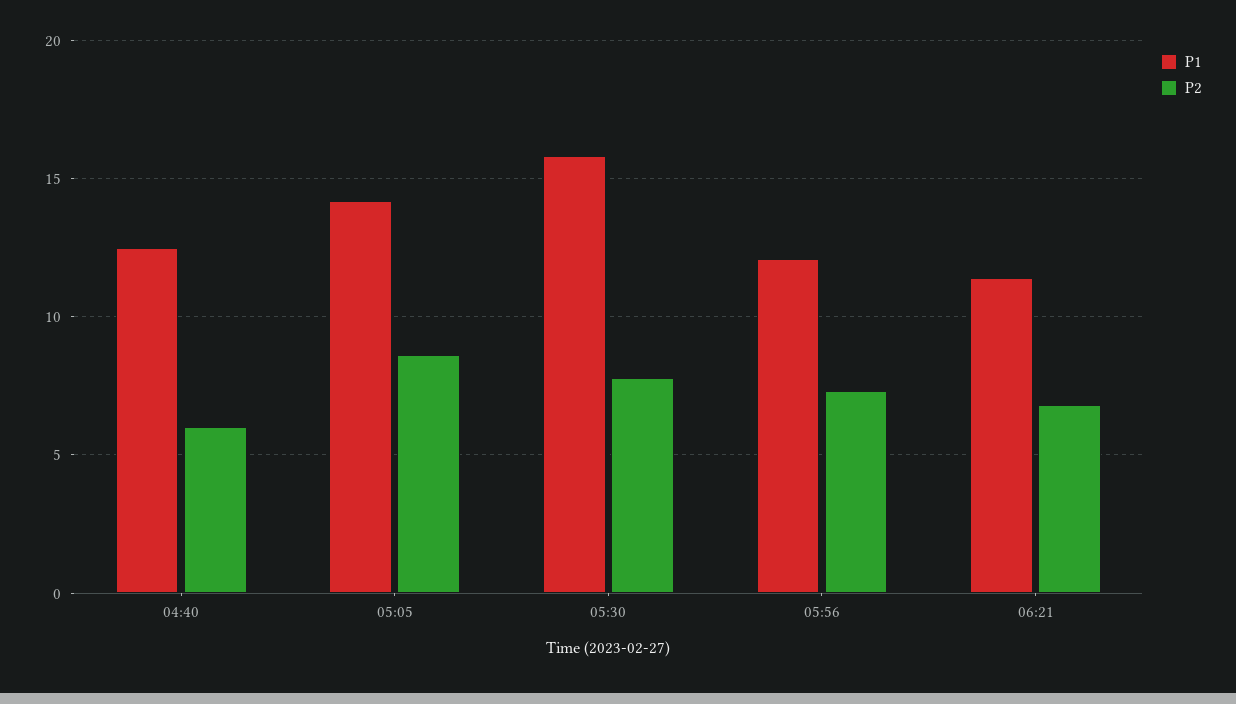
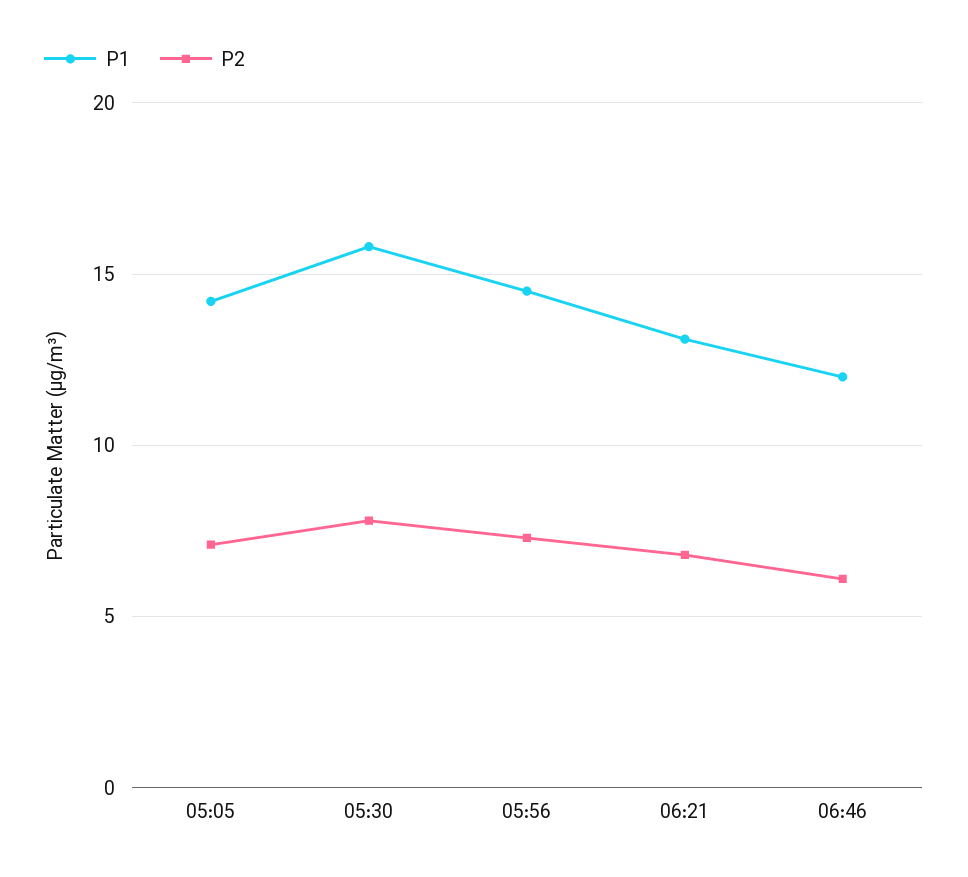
P1, 04:40: 12.5 -> none
P2, 04:40: 6 -> none
P2, 05:05: 8.5 -> 7
P1, 05:56: 12 -> 14.5
P1, 06:21: 11.5 -> 13
P1, 06:46: none -> 12
P2, 06:46: none -> 6

